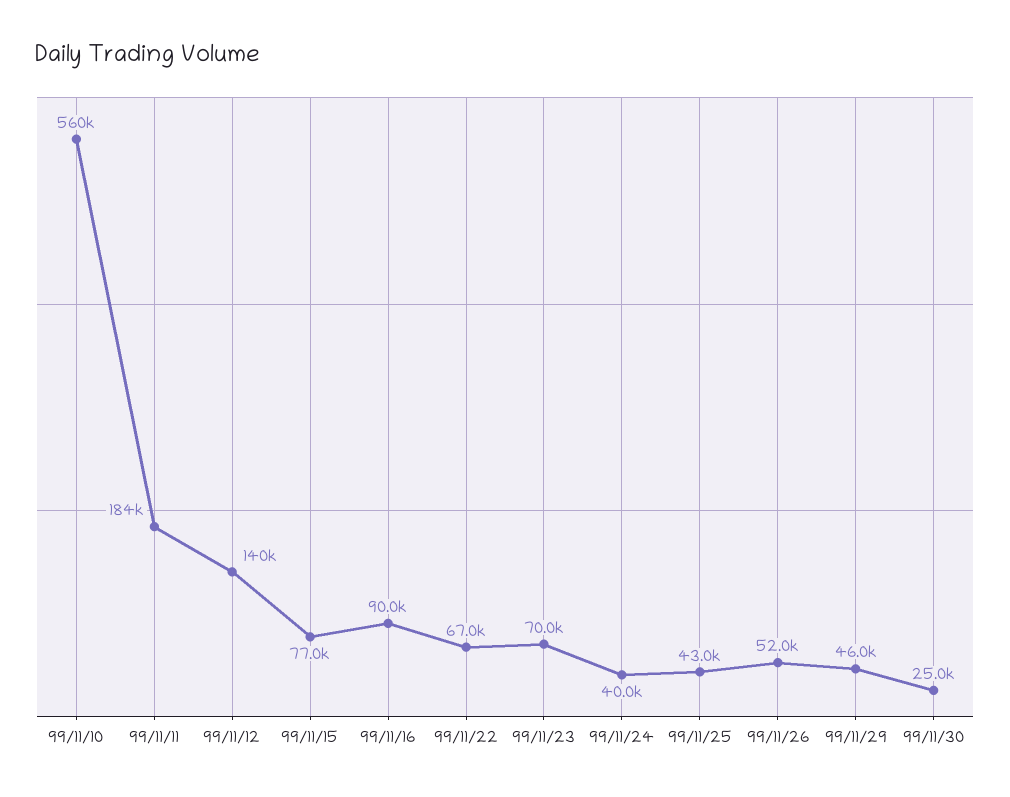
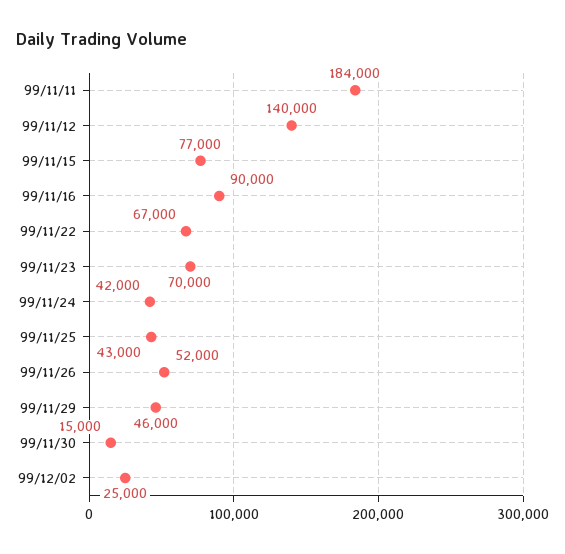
99/11/10: 560000 -> none
99/11/24: 40000 -> 42000
99/11/30: 25000 -> 15000
99/12/02: none -> 25000

